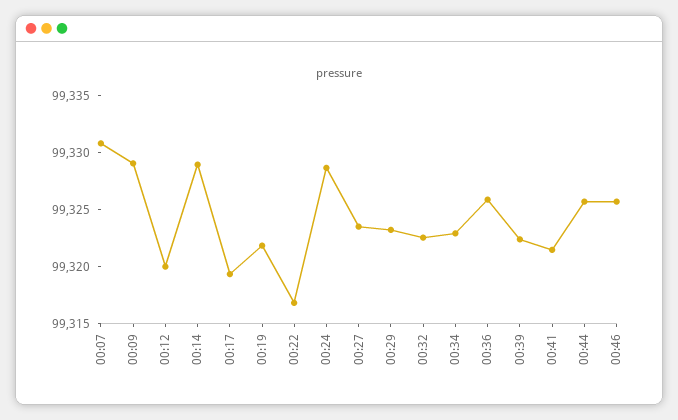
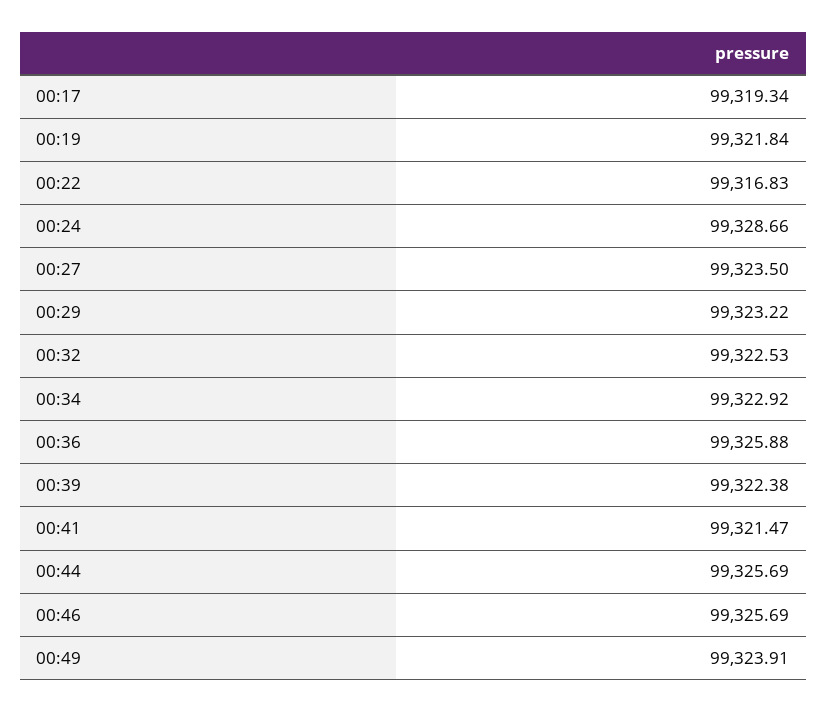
00:07: 99331 -> none
00:09: 99329 -> none
00:12: 99320 -> none
00:14: 99329 -> none
00:49: none -> 99323.91

